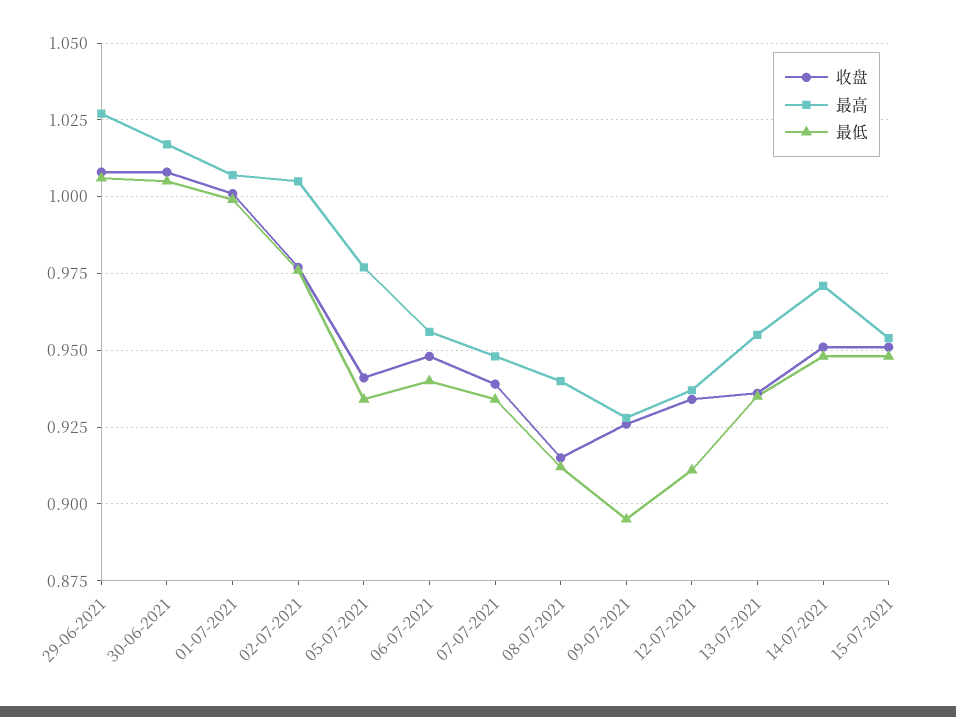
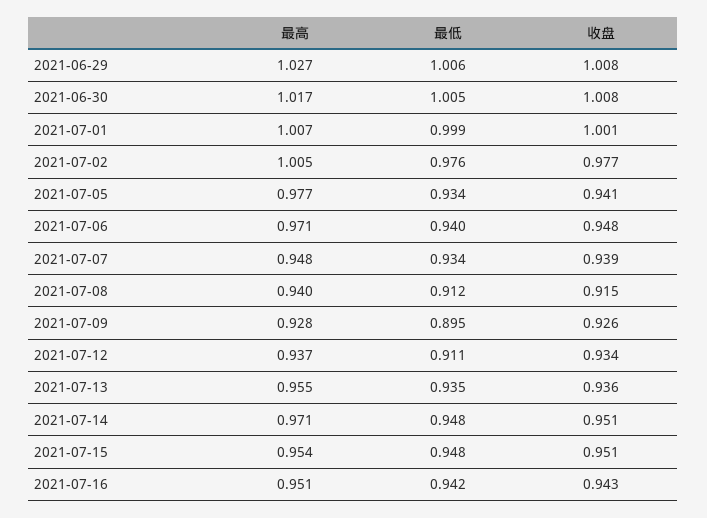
最高, 06-07-2021: 0.955 -> 0.971
最高, 2021-07-16: none -> 0.951
最低, 2021-07-16: none -> 0.942
收盘, 2021-07-16: none -> 0.943

